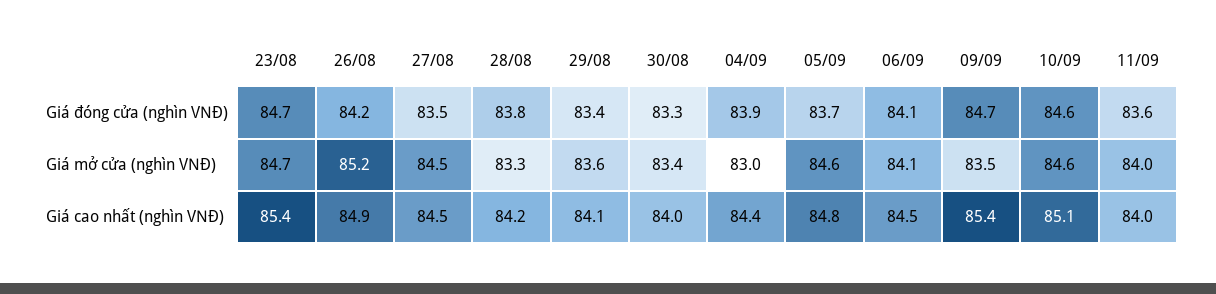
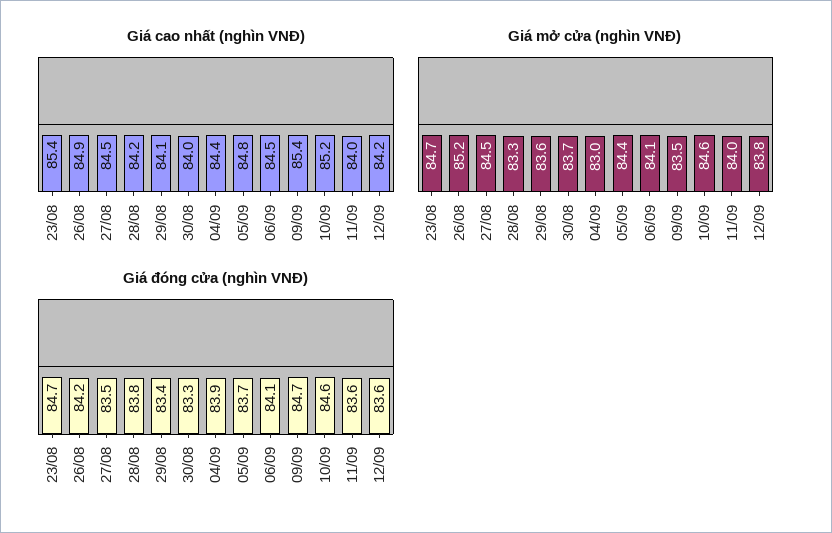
Giá mở cửa (nghìn VNĐ), 30/08: 83.4 -> 83.7
Giá mở cửa (nghìn VNĐ), 05/09: 84.6 -> 84.4
Giá cao nhất (nghìn VNĐ), 10/09: 85.1 -> 85.2
Giá cao nhất (nghìn VNĐ), 12/09: none -> 84.2
Giá mở cửa (nghìn VNĐ), 12/09: none -> 83.8
Giá đóng cửa (nghìn VNĐ), 12/09: none -> 83.6

